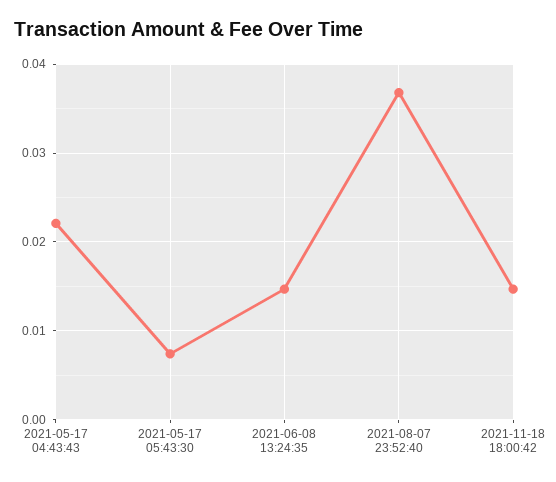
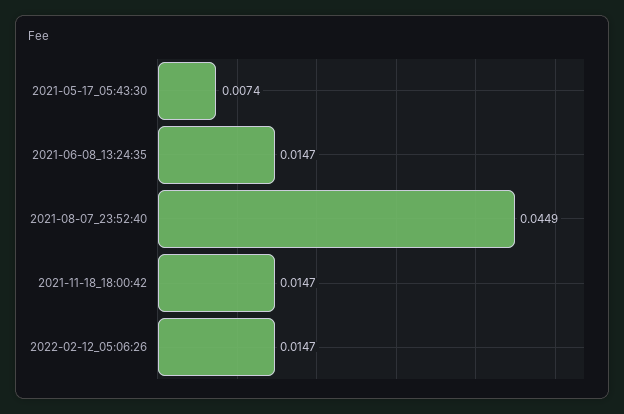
2021-05-17 04:43:43: 0.022 -> none
2021-08-07 23:52:40: 0.037 -> 0.0449
2022-02-12_05:06:26: none -> 0.0147

